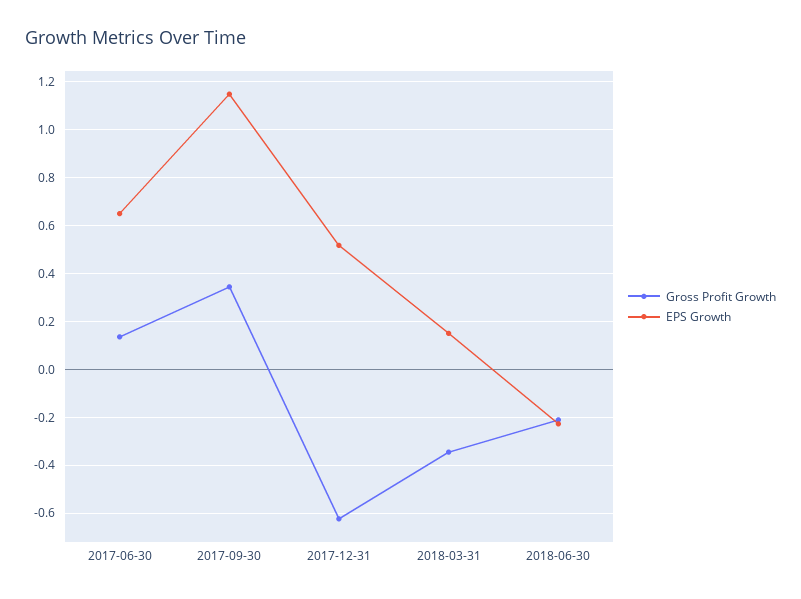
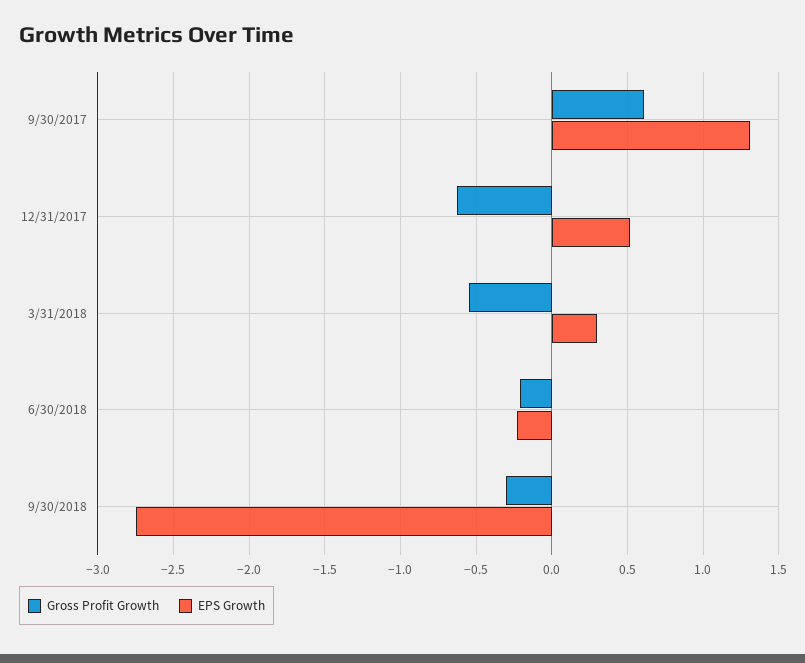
Gross Profit Growth, 2017-06-30: 0.15 -> none
EPS Growth, 2017-06-30: 0.65 -> none
Gross Profit Growth, 2017-09-30: 0.35 -> 0.6
EPS Growth, 2017-09-30: 1.15 -> 1.3
Gross Profit Growth, 2018-03-31: -0.35 -> -0.55
EPS Growth, 2018-03-31: 0.15 -> 0.3
Gross Profit Growth, 9/30/2018: none -> -0.3
EPS Growth, 9/30/2018: none -> -2.75

